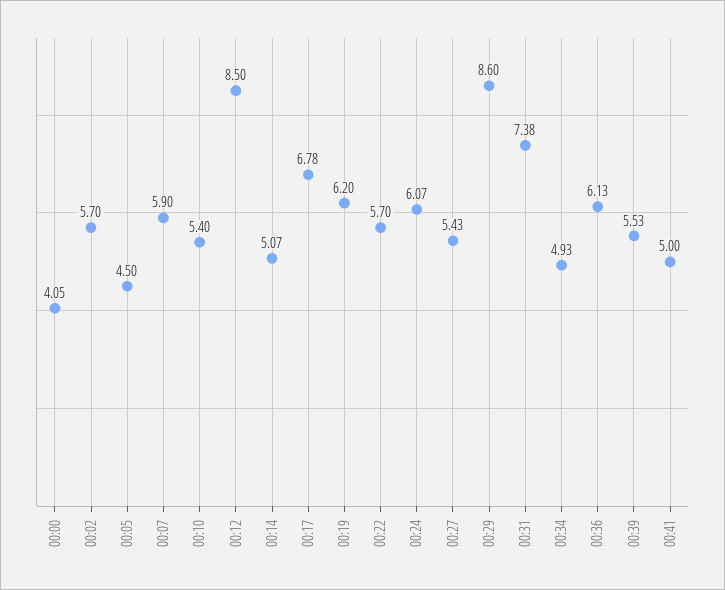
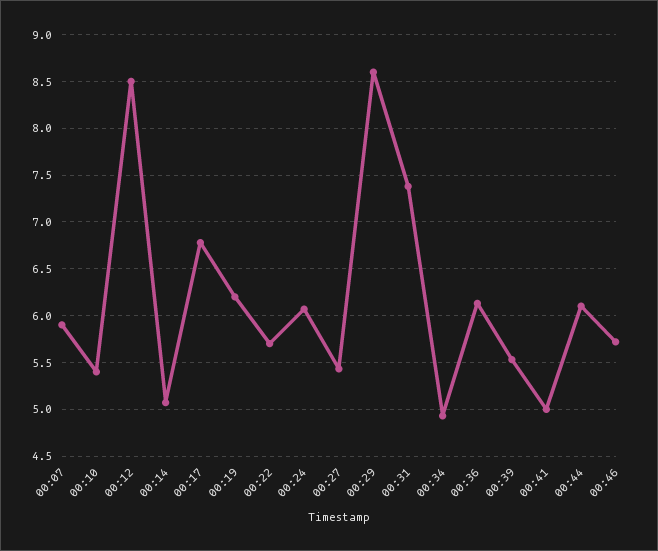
00:00: 4.05 -> none
00:02: 5.7 -> none
00:05: 4.5 -> none
00:44: none -> 6.1
00:46: none -> 5.7

